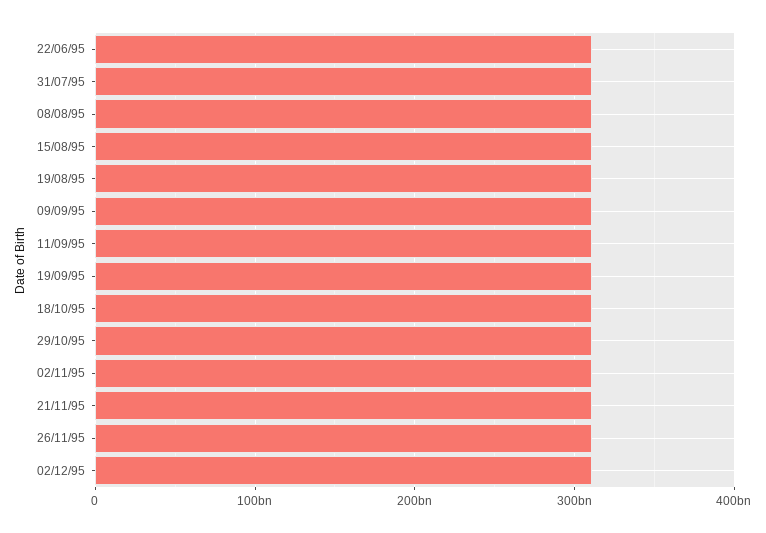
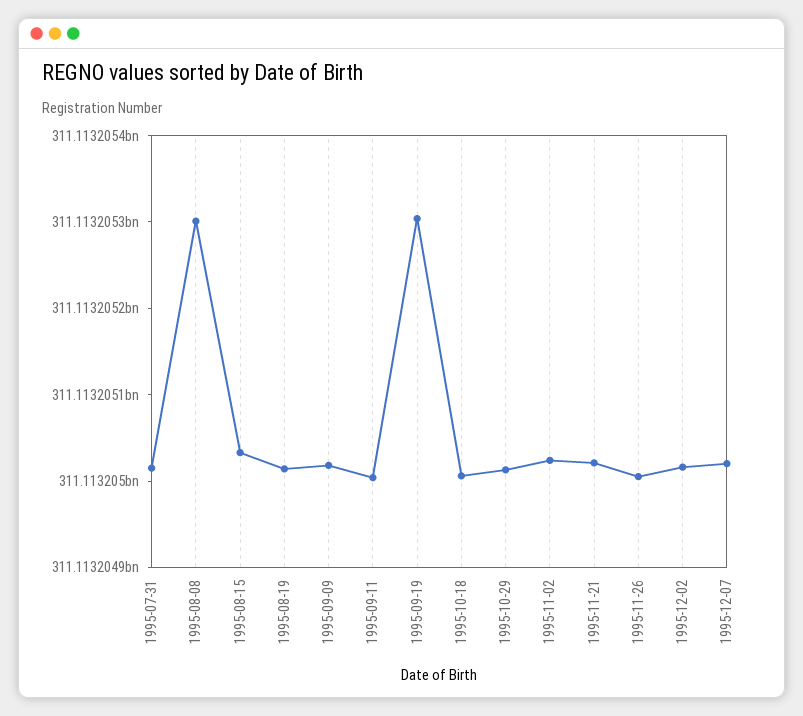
22/06/95: 310000000000 -> none
1995-12-07: none -> 311113205020

